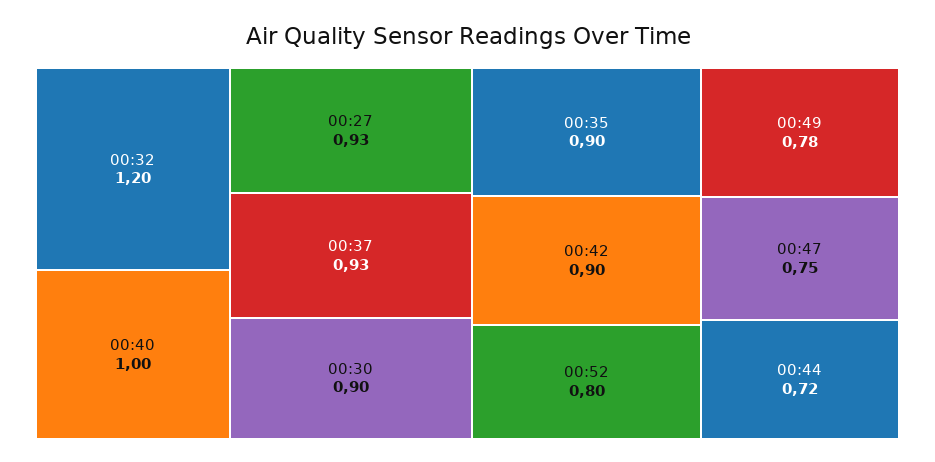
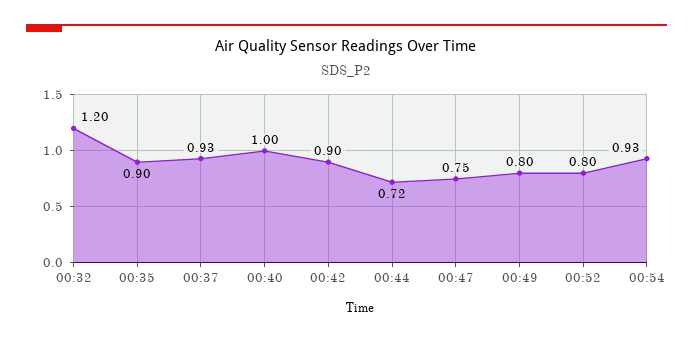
00:27: 0.93 -> none
00:30: 0.9 -> none
00:49: 0.78 -> 0.8
00:54: none -> 0.93

